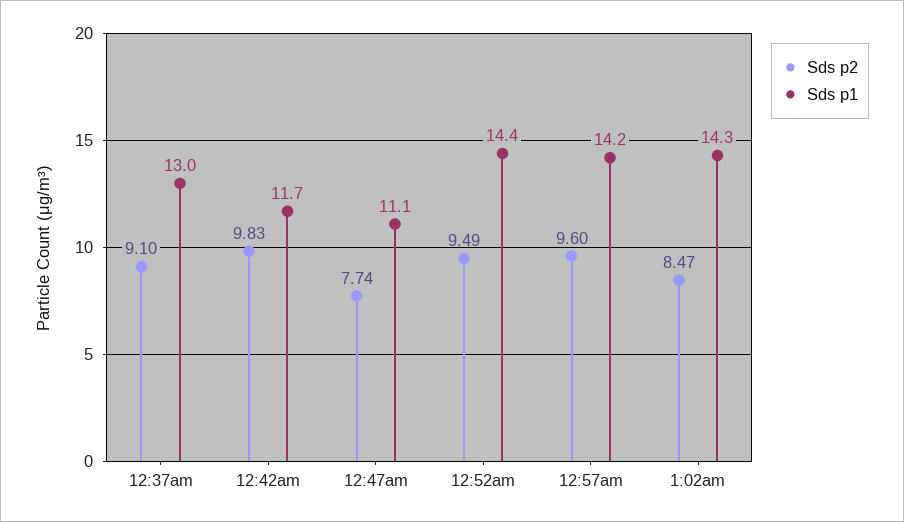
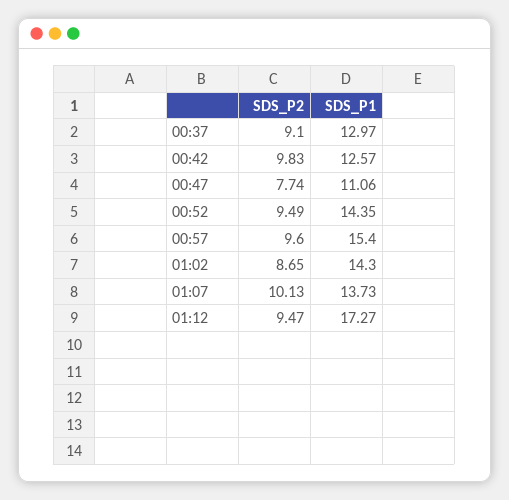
Sds p1, 12:42am: 11.7 -> 12.57
Sds p1, 12:57am: 14.2 -> 15.4
Sds p2, 1:02am: 8.47 -> 8.65
Sds p2, 01:07: none -> 10.13
Sds p1, 01:07: none -> 13.73
Sds p2, 01:12: none -> 9.47
Sds p1, 01:12: none -> 17.27

